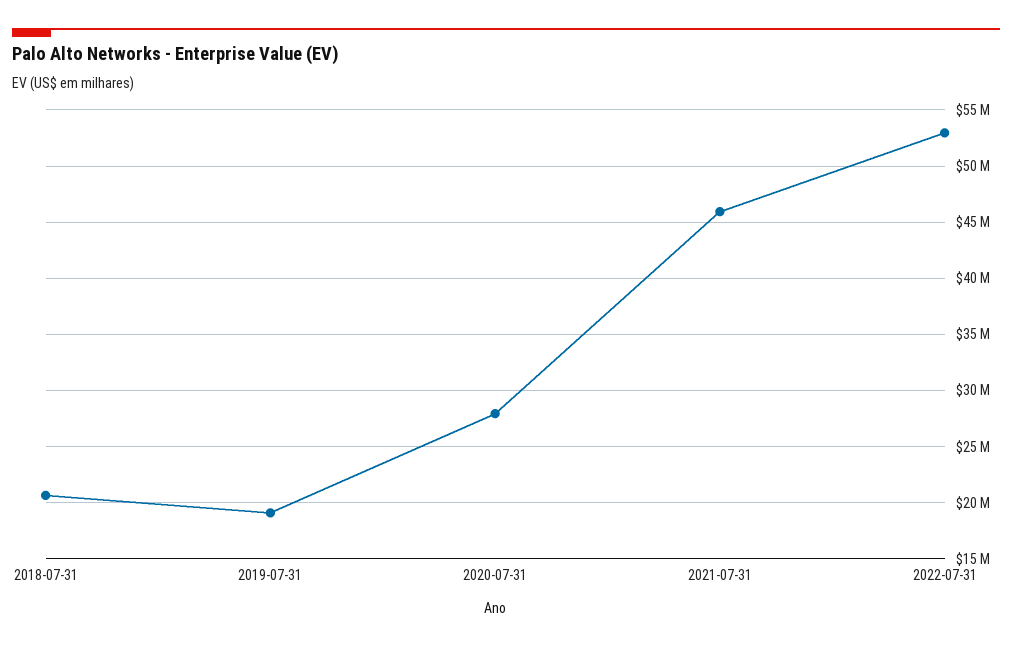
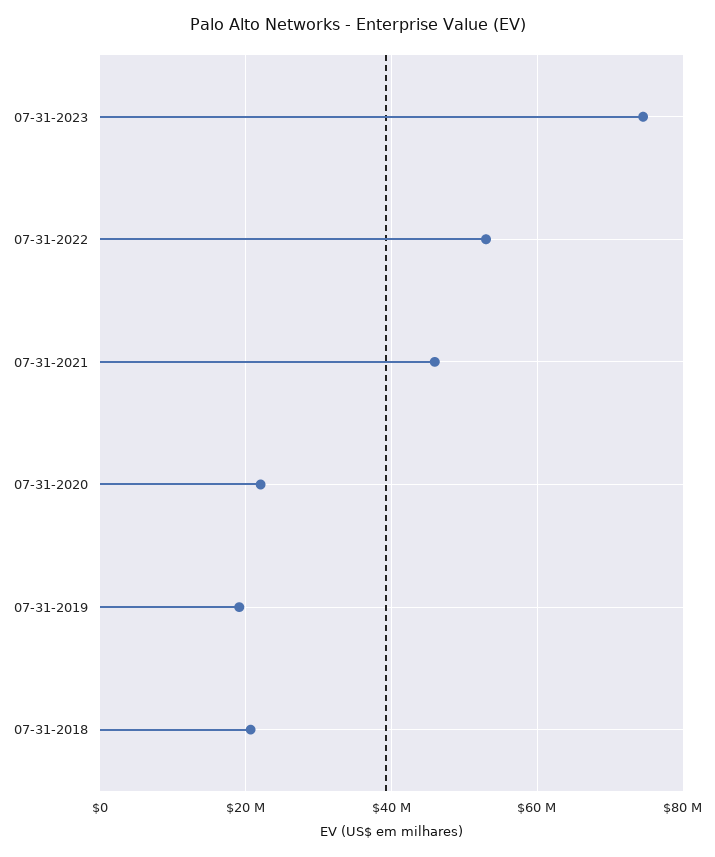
2020-07-31: 28000000 -> 22000000
07-31-2023: none -> 74000000

